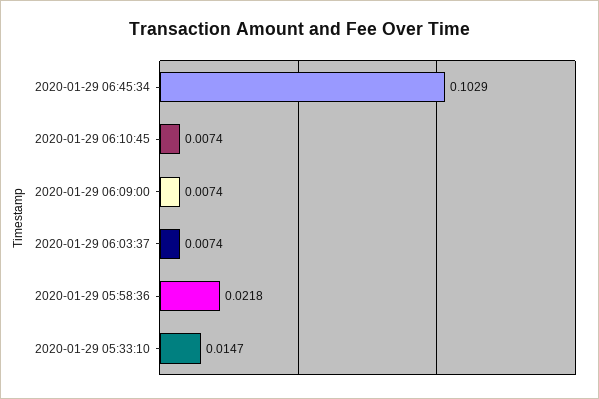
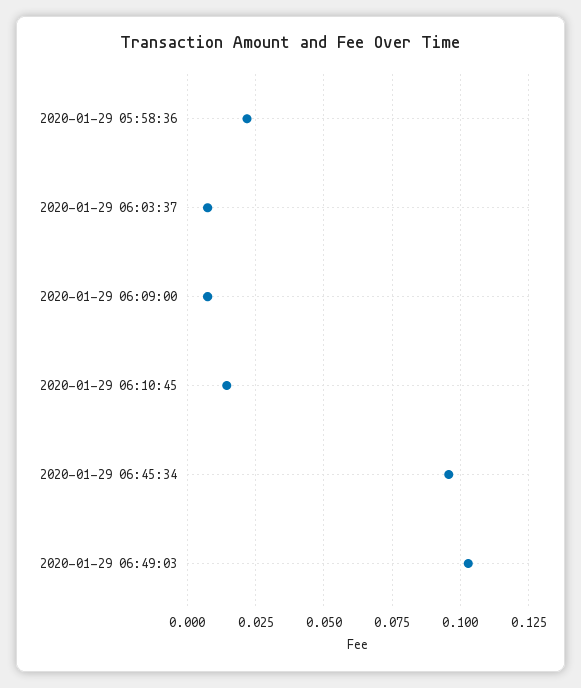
2020-01-29 06:45:34: 0.1029 -> 0.095
2020-01-29 06:10:45: 0.0074 -> 0.015
2020-01-29 05:33:10: 0.0147 -> none
2020-01-29 06:49:03: none -> 0.1025

